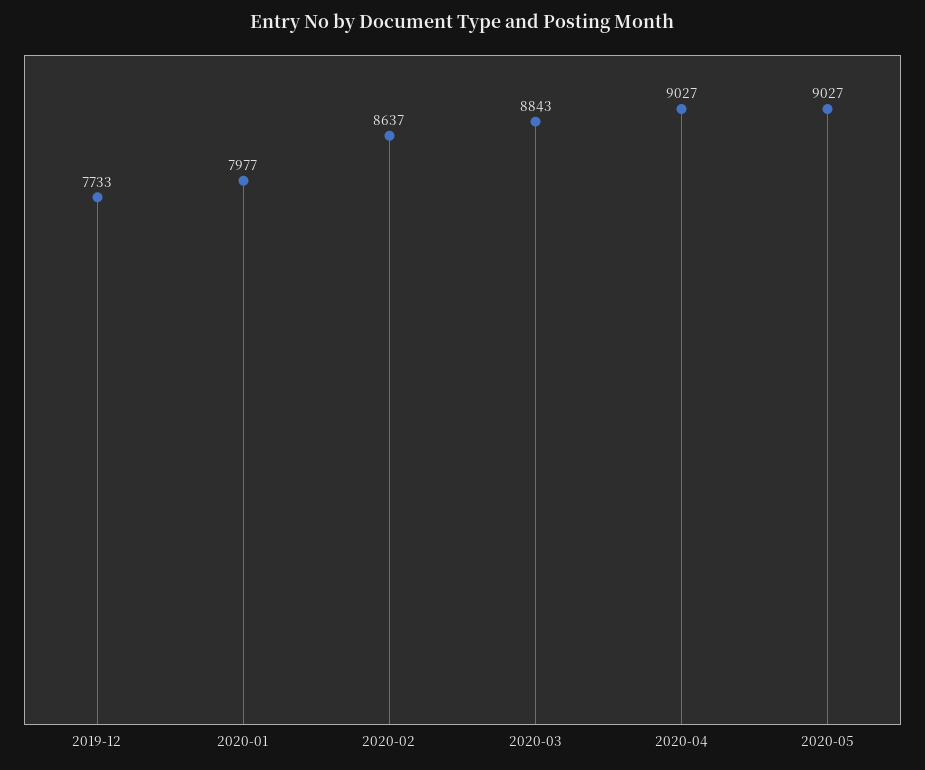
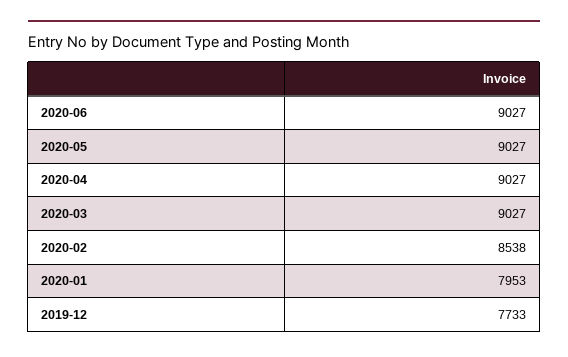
2020-01: 7977 -> 7953
2020-02: 8637 -> 8538
2020-03: 8843 -> 9027
2020-06: none -> 9027

